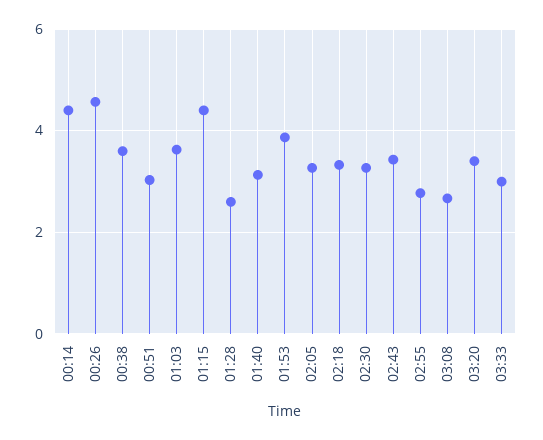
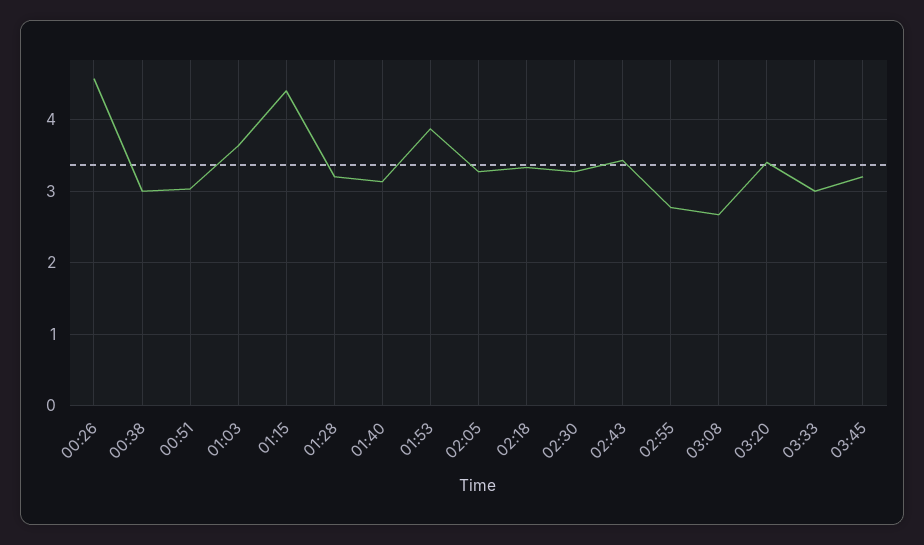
00:14: 4.4 -> none
00:38: 3.6 -> 3
01:28: 2.6 -> 3.2
03:45: none -> 3.2

